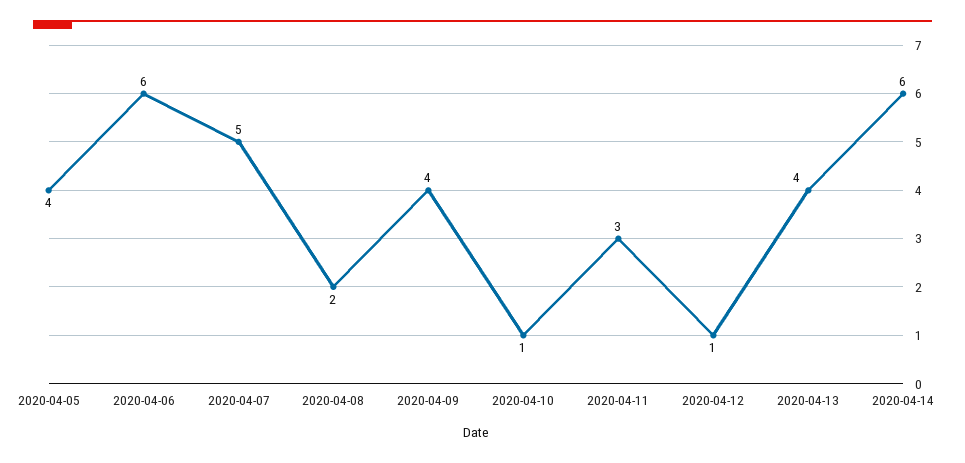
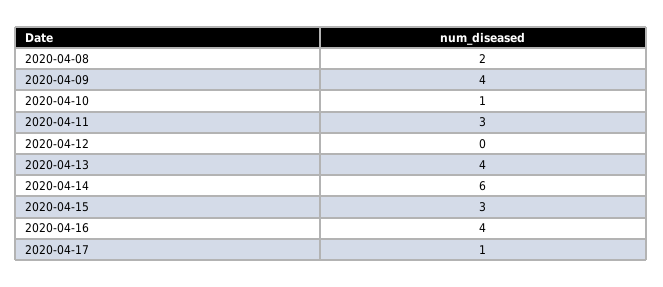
2020-04-05: 4 -> none
2020-04-06: 6 -> none
2020-04-07: 5 -> none
2020-04-12: 1 -> 0
2020-04-15: none -> 3
2020-04-16: none -> 4
2020-04-17: none -> 1

